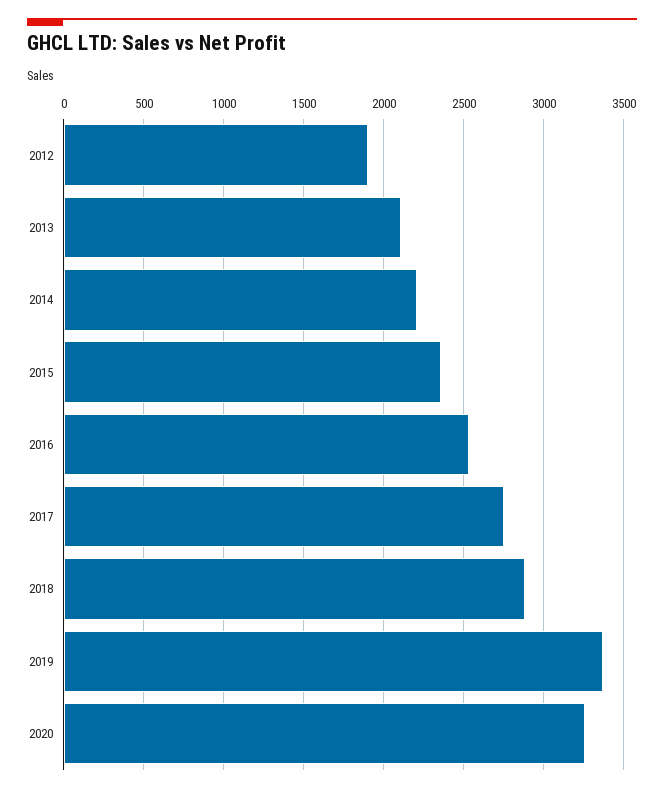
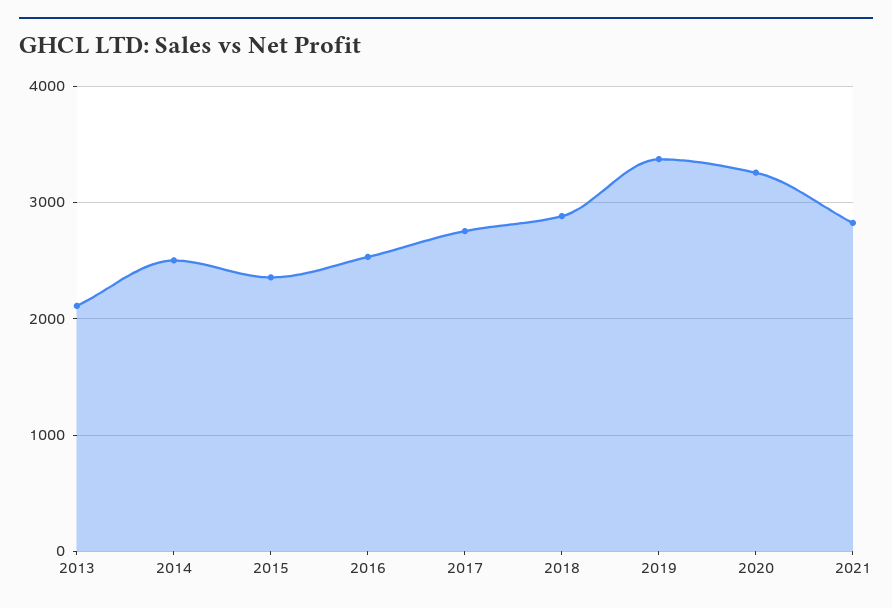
2012: 1900 -> none
2014: 2200 -> 2500
2021: none -> 2800

